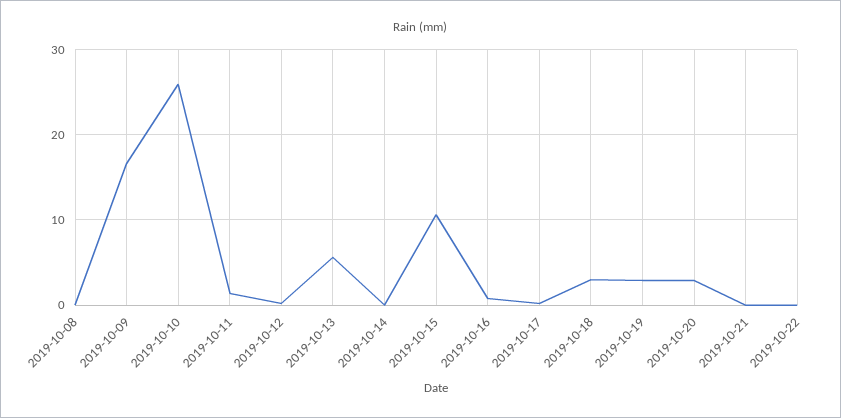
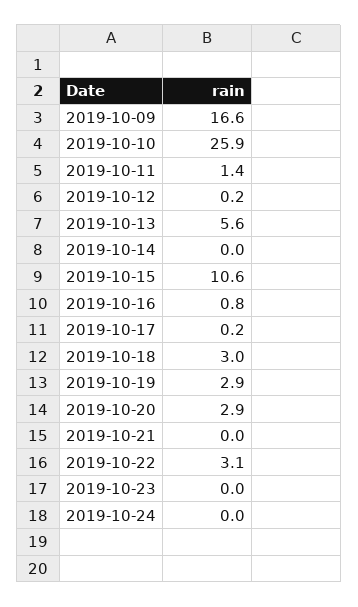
2019-10-08: 0 -> none
2019-10-22: 0 -> 3.1
2019-10-23: none -> 0
2019-10-24: none -> 0

